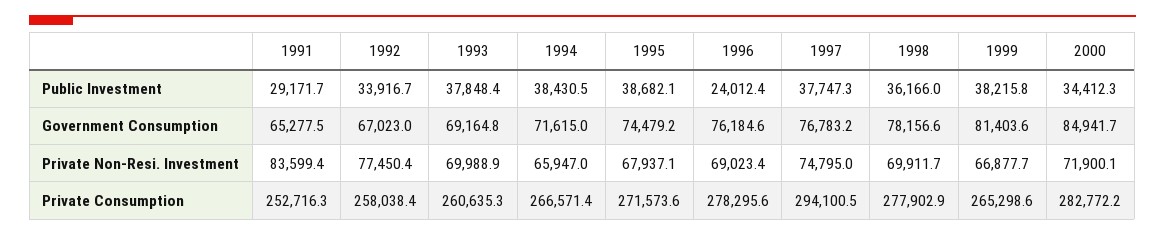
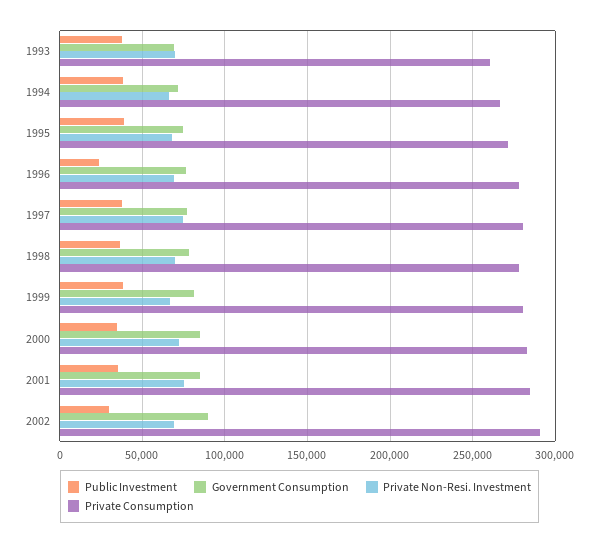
Public Investment, 1991: 29171.7 -> none
Public Investment, 1992: 33916.7 -> none
Government Consumption, 1991: 65277.5 -> none
Government Consumption, 1992: 67023 -> none
Private Non-Resi. Investment, 1991: 83599.4 -> none
Private Non-Resi. Investment, 1992: 77450.4 -> none
Private Consumption, 1991: 252716.3 -> none
Private Consumption, 1992: 258038.4 -> none
Private Consumption, 1997: 294100.5 -> 280000
Private Consumption, 1999: 265298.6 -> 280000
Public Investment, 2001: none -> 35000
Government Consumption, 2001: none -> 85000
Private Non-Resi. Investment, 2001: none -> 75000
Private Consumption, 2001: none -> 285000
Public Investment, 2002: none -> 30000
Government Consumption, 2002: none -> 90000
Private Non-Resi. Investment, 2002: none -> 70000
Private Consumption, 2002: none -> 290000

